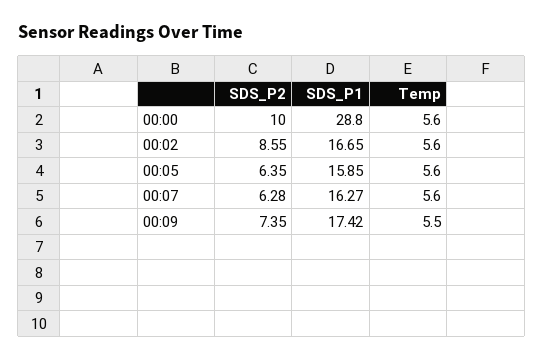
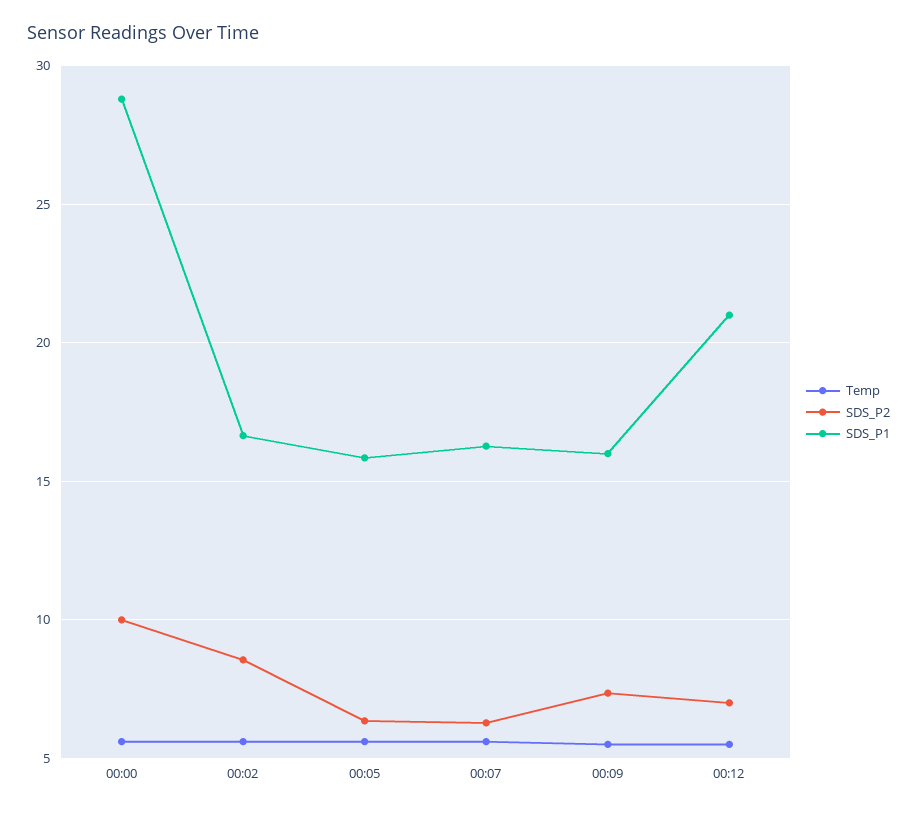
SDS_P1, 00:09: 17.42 -> 16
Temp, 00:12: none -> 5.5
SDS_P2, 00:12: none -> 7
SDS_P1, 00:12: none -> 21

